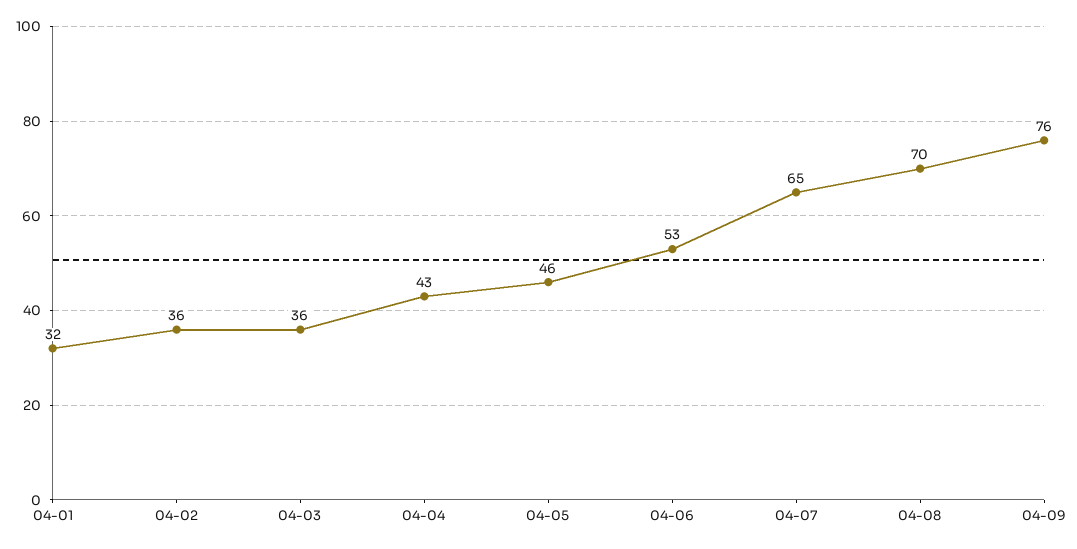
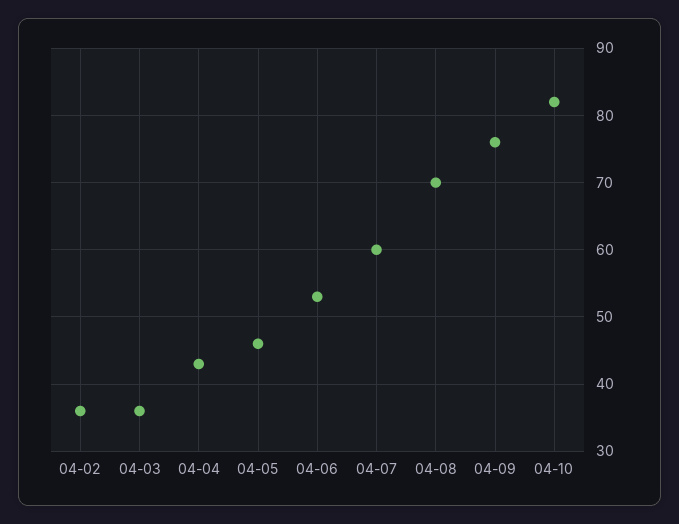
04-01: 32 -> none
04-07: 65 -> 60
04-10: none -> 82

